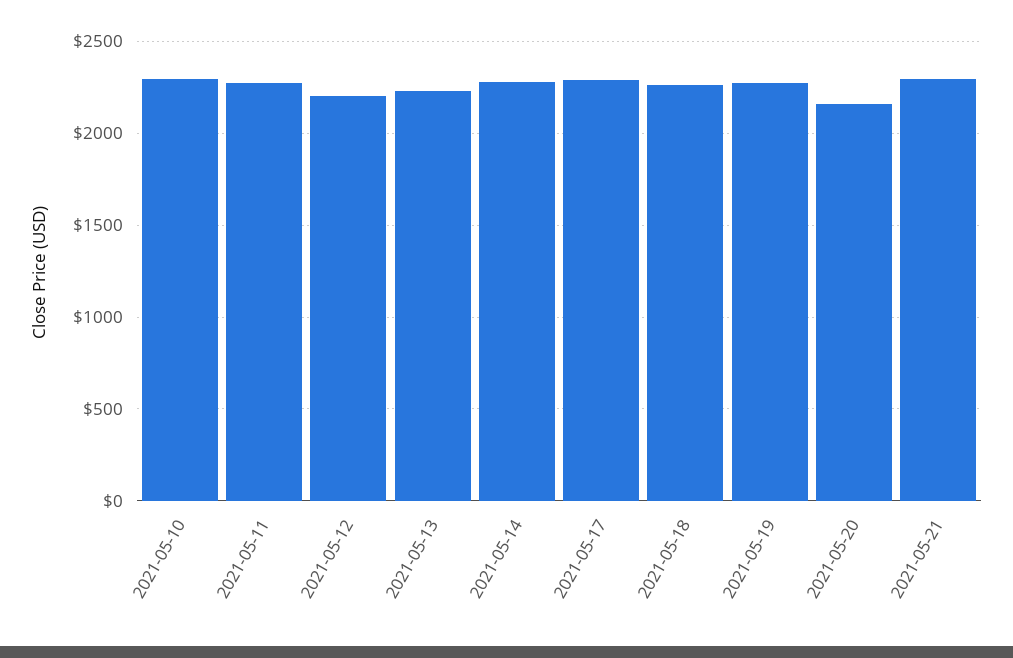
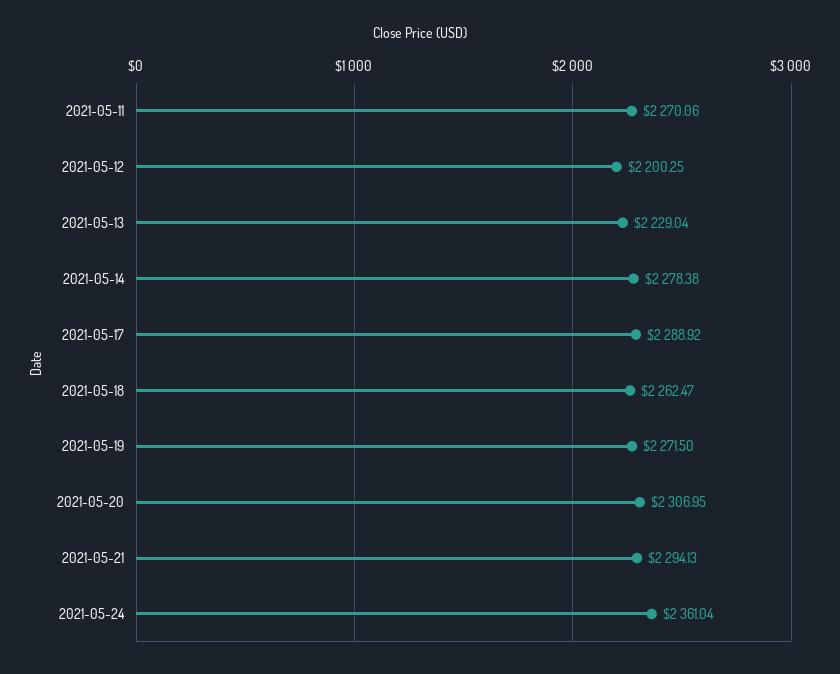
2021-05-10: 2300 -> none
2021-05-20: 2150 -> 2306.95
2021-05-24: none -> 2361.04

